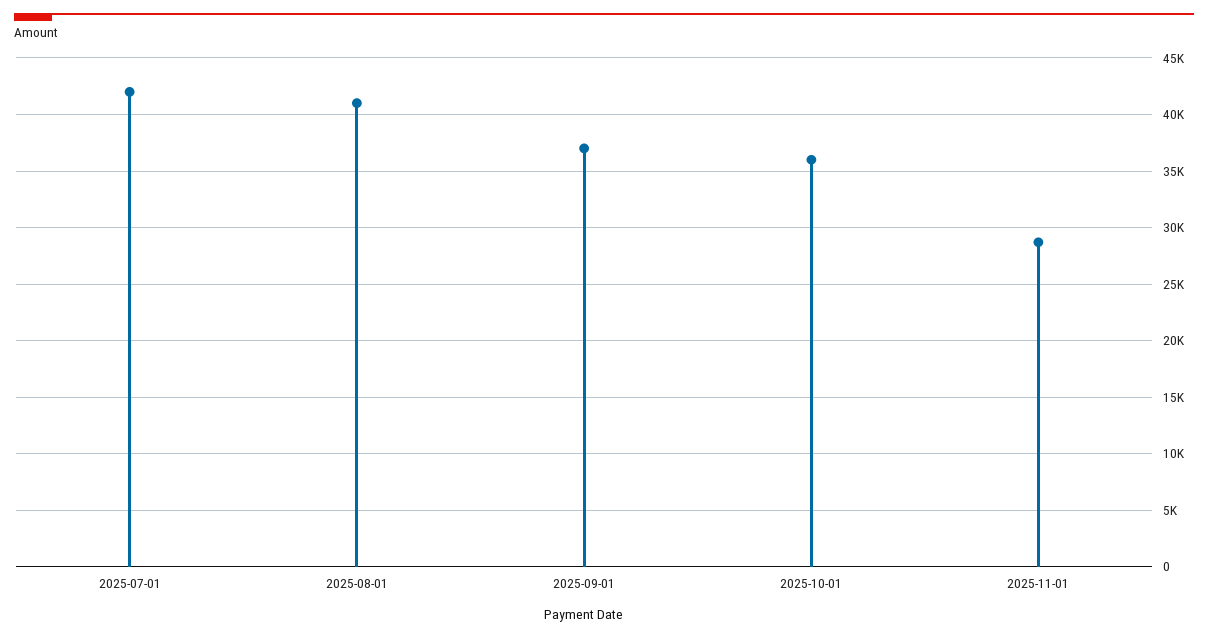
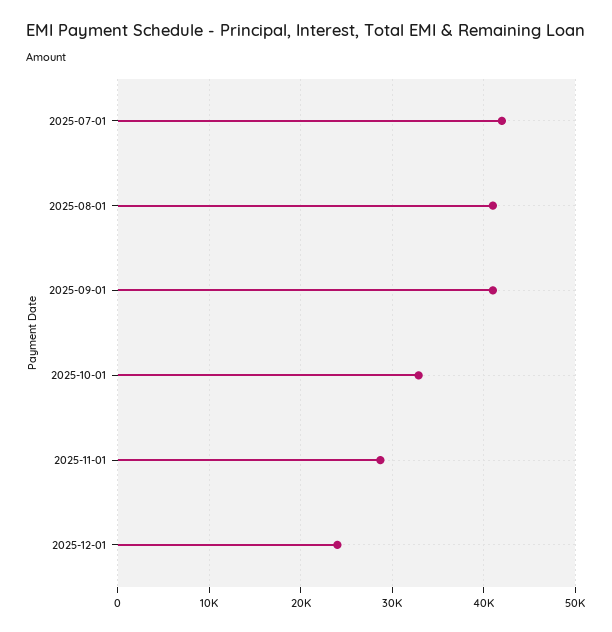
2025-09-01: 37000 -> 41000
2025-10-01: 36000 -> 33000
2025-12-01: none -> 24000

